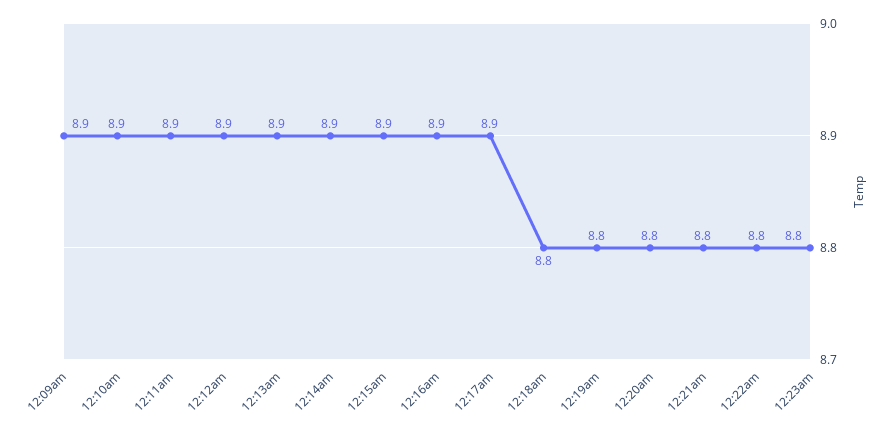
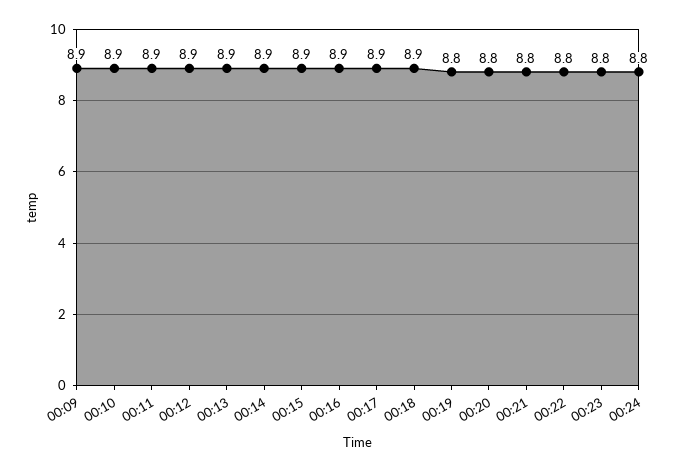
12:18am: 8.8 -> 8.9
00:24: none -> 8.8

